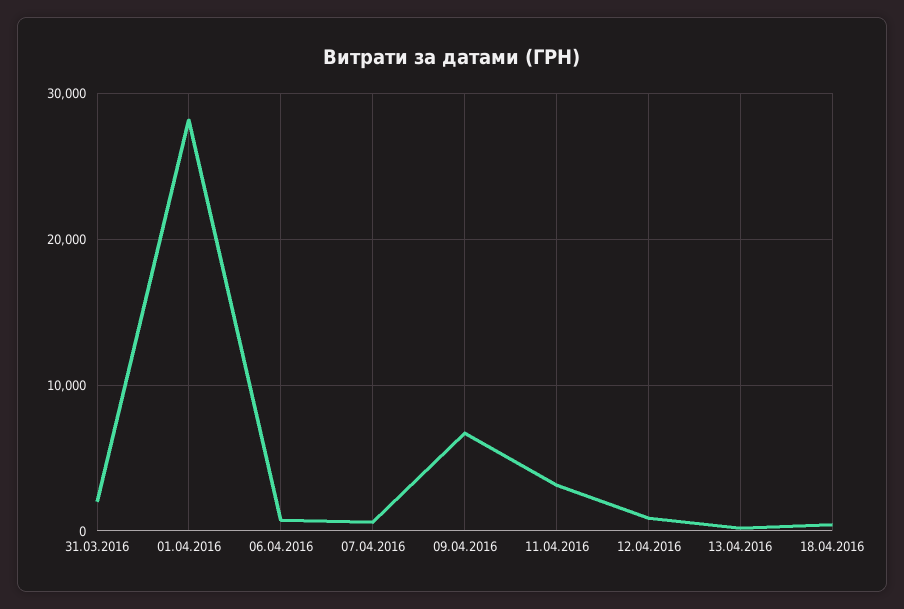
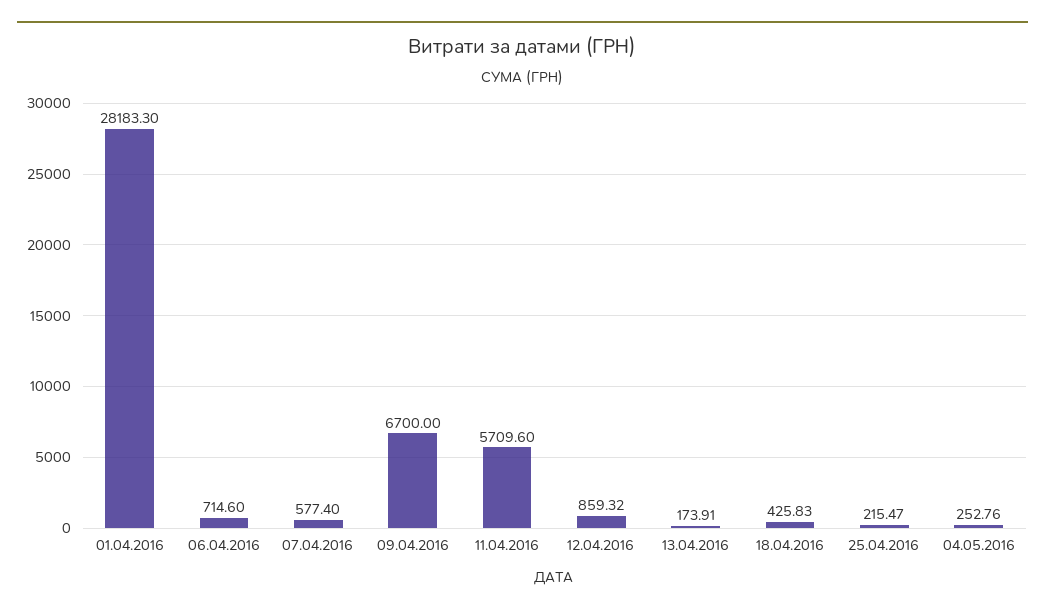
31.03.2016: 2000 -> none
11.04.2016: 3000 -> 5709.6
25.04.2016: none -> 215.47
04.05.2016: none -> 252.76

